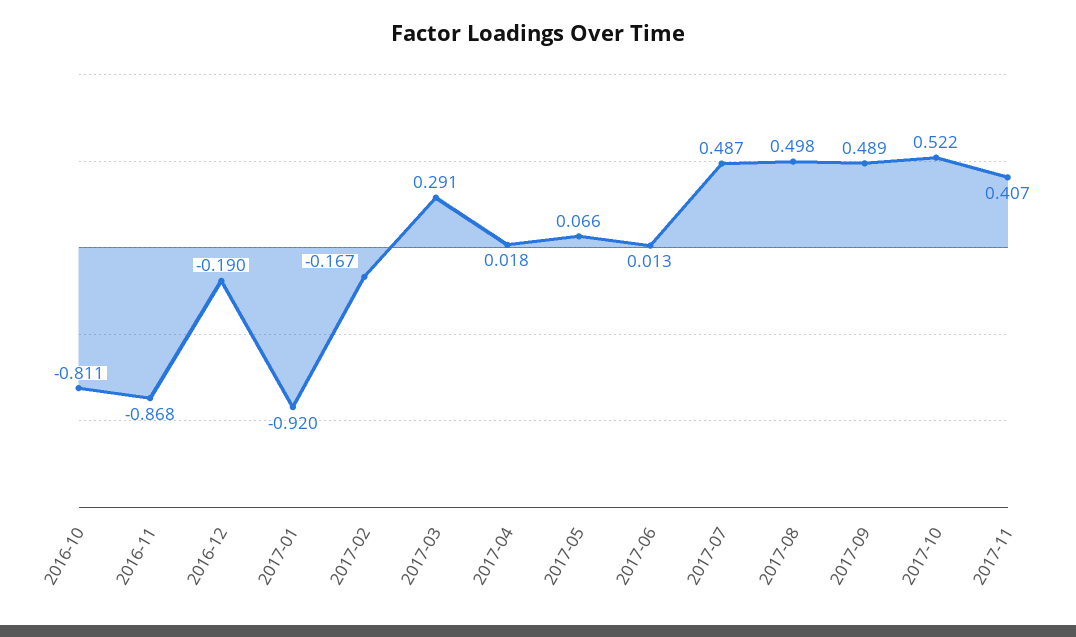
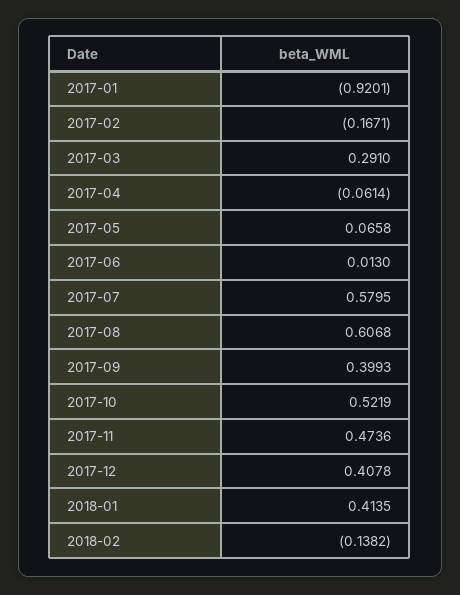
2016-10: -0.811 -> none
2016-11: -0.868 -> none
2016-12: -0.19 -> none
2017-04: 0.018 -> -0.0614
2017-07: 0.487 -> 0.5795
2017-08: 0.498 -> 0.6068
2017-09: 0.489 -> 0.3993
2017-11: 0.407 -> 0.4736
2017-12: none -> 0.4078
2018-01: none -> 0.4135
2018-02: none -> -0.1382

